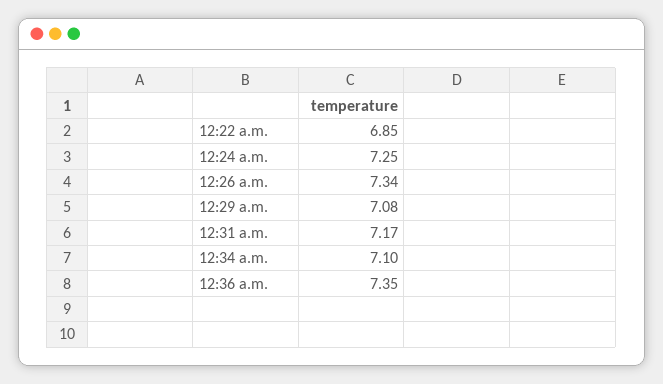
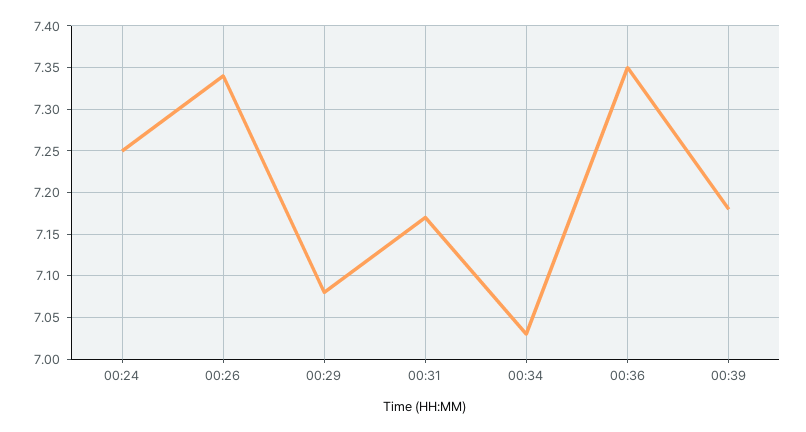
12:22 a.m.: 6.85 -> none
12:34 a.m.: 7.1 -> 7.03
00:39: none -> 7.18

